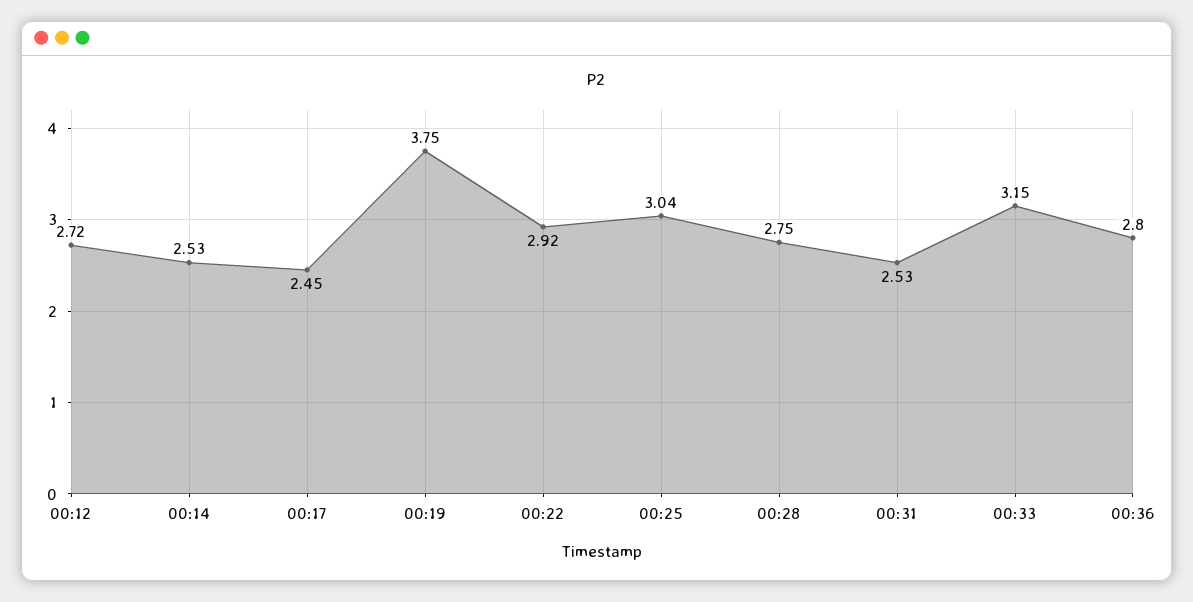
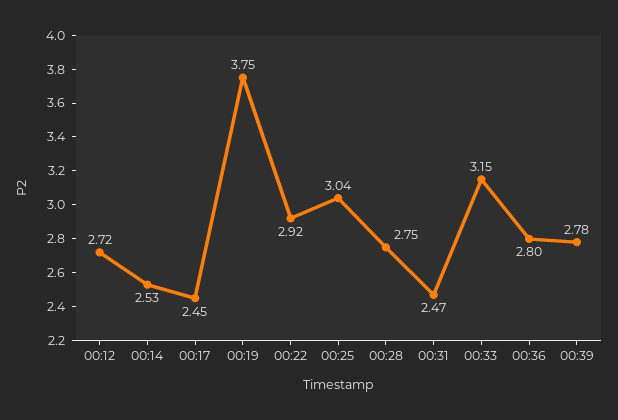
00:31: 2.53 -> 2.47
00:39: none -> 2.78

